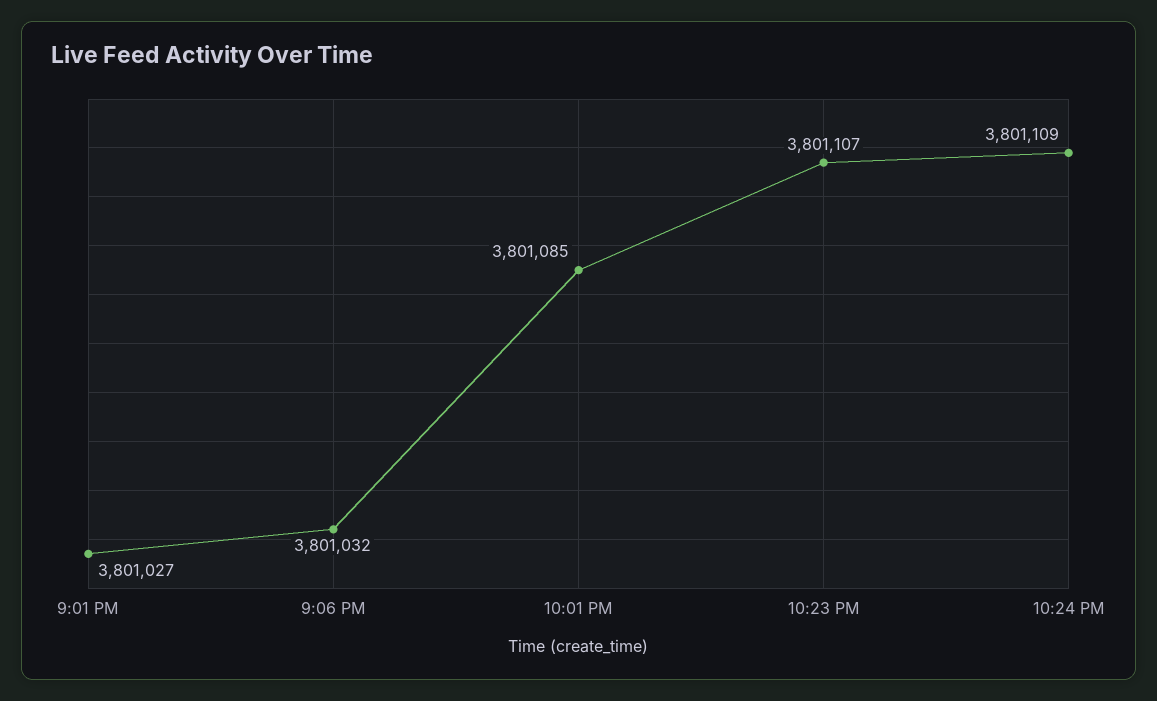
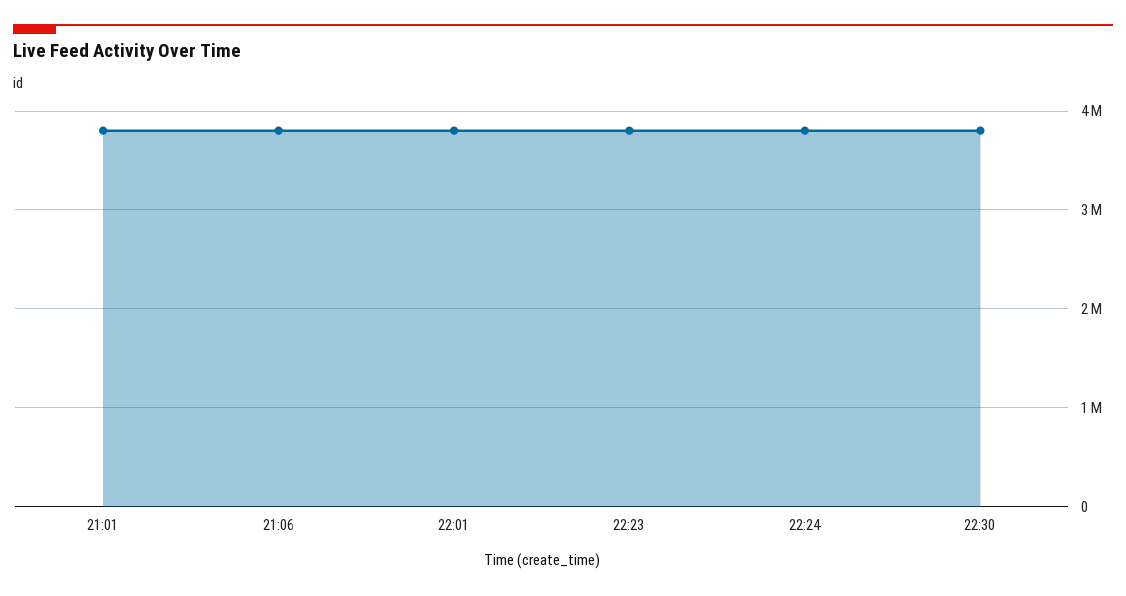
22:30: none -> 3800000

